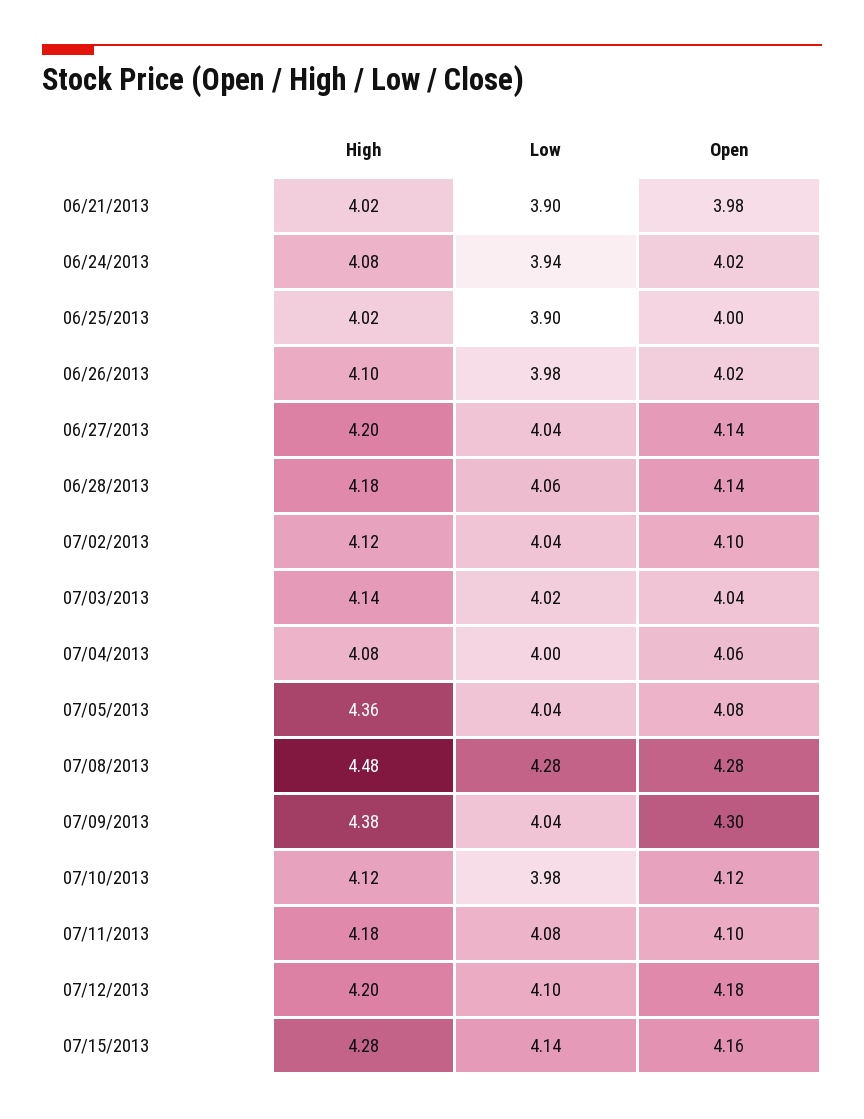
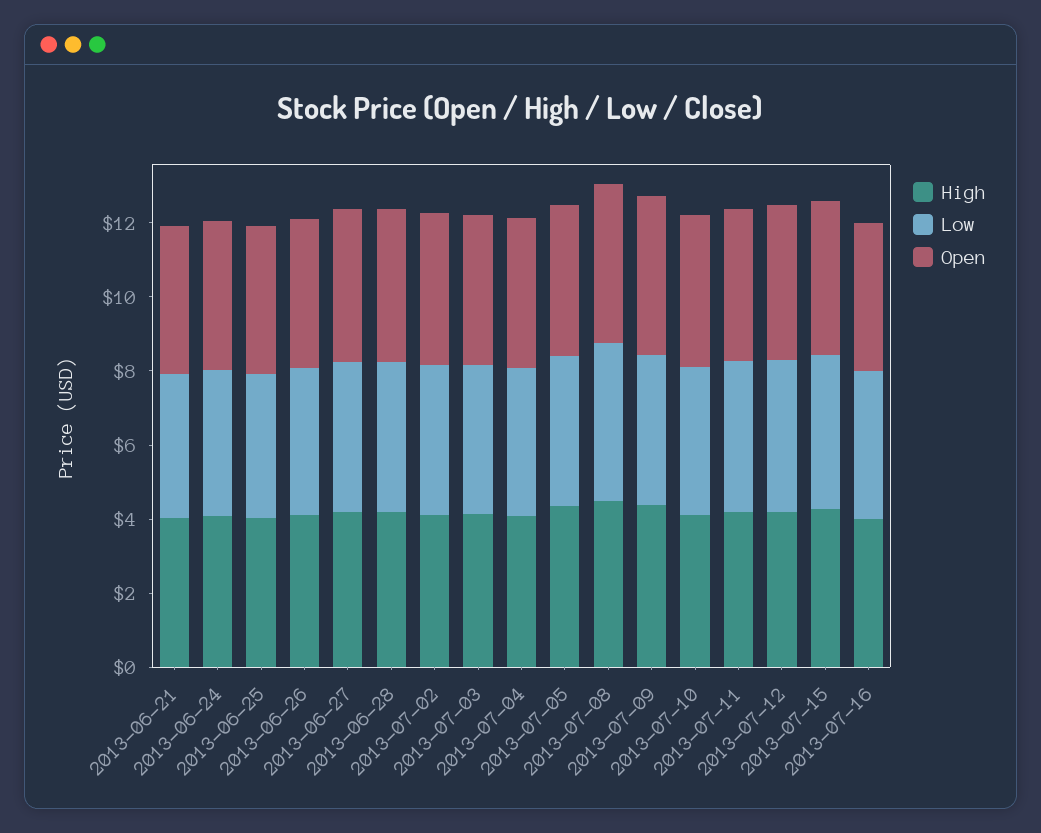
High, 2013-07-16: none -> 4
Low, 2013-07-16: none -> 4
Open, 2013-07-16: none -> 4

